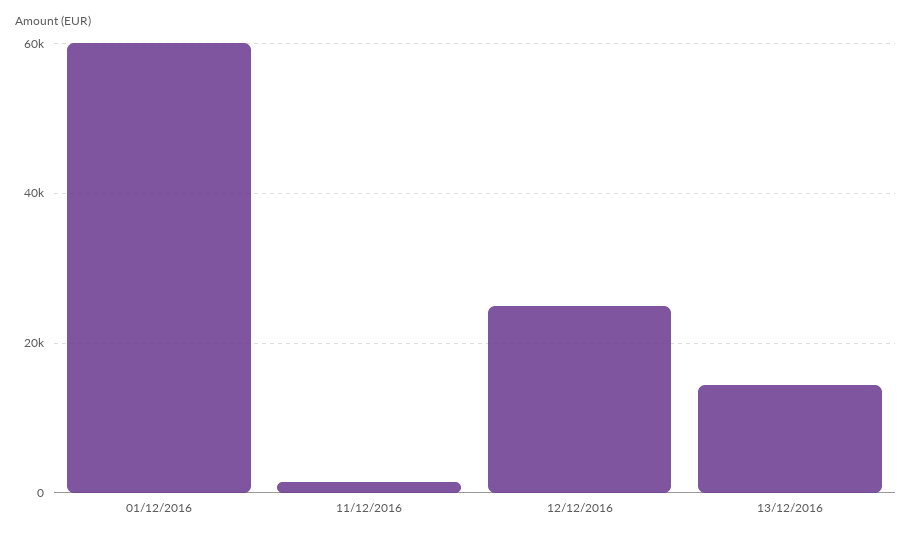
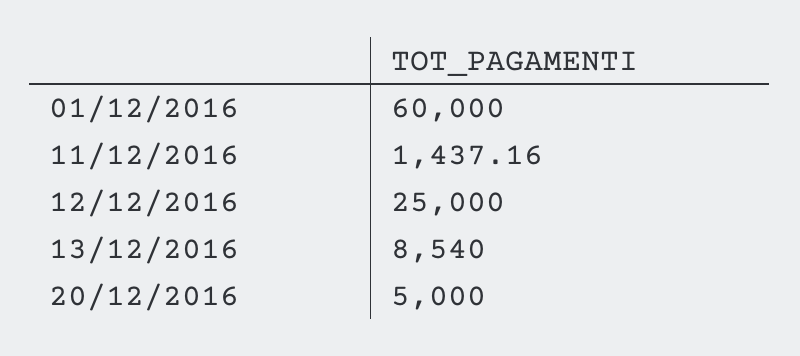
13/12/2016: 14000 -> 8540
20/12/2016: none -> 5000

